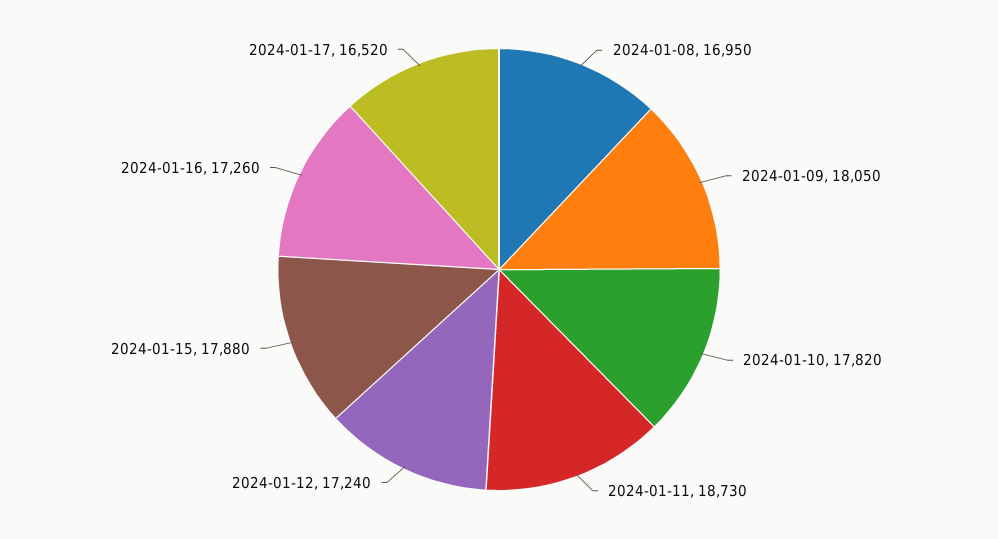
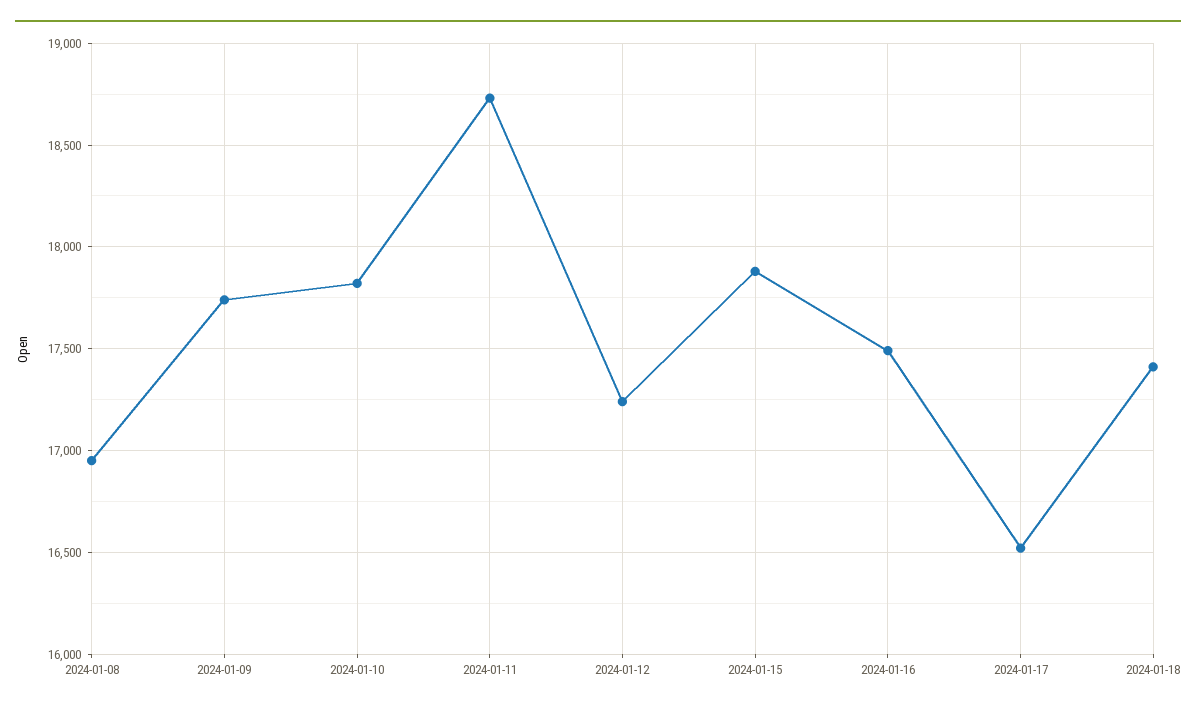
2024-01-09: 18050 -> 17750
2024-01-16: 17260 -> 17500
2024-01-18: none -> 17400

